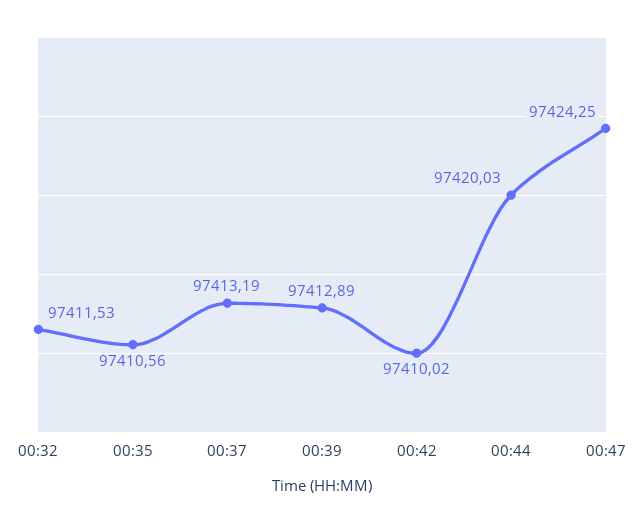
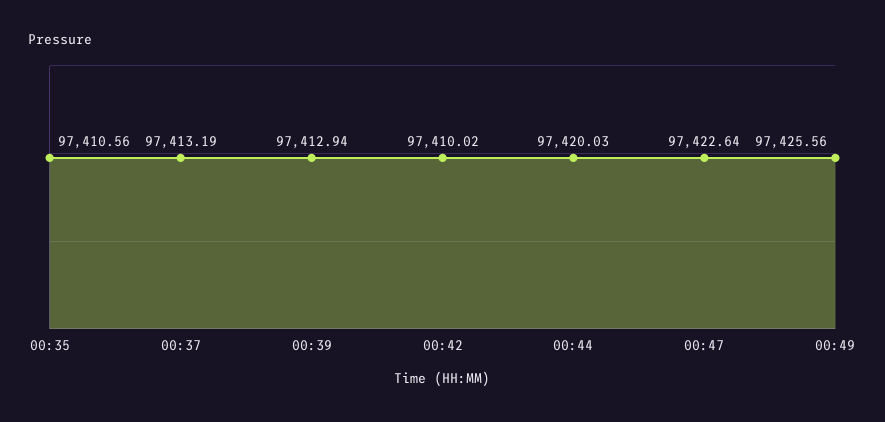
00:32: 97411.53 -> none
00:39: 97412.89 -> 97412.94
00:47: 97424.25 -> 97422.64
00:49: none -> 97425.56

